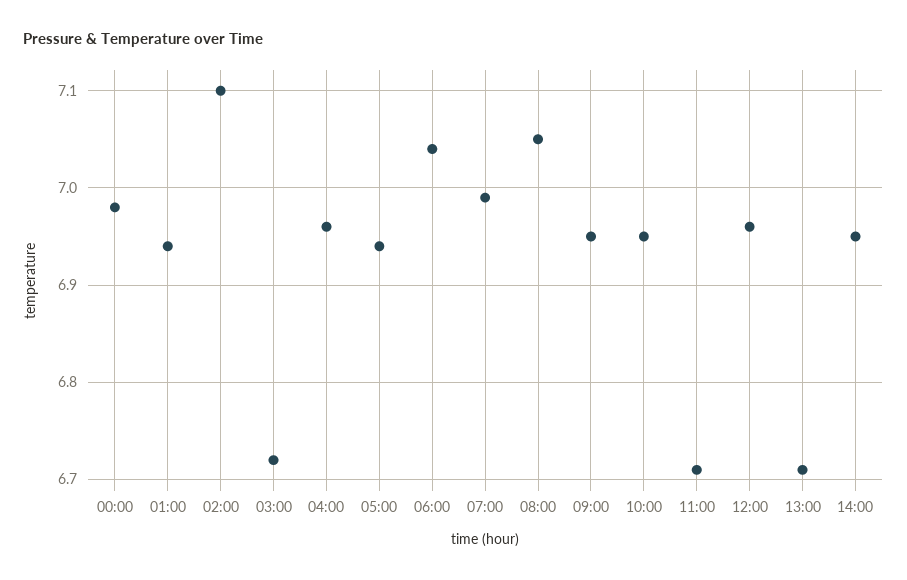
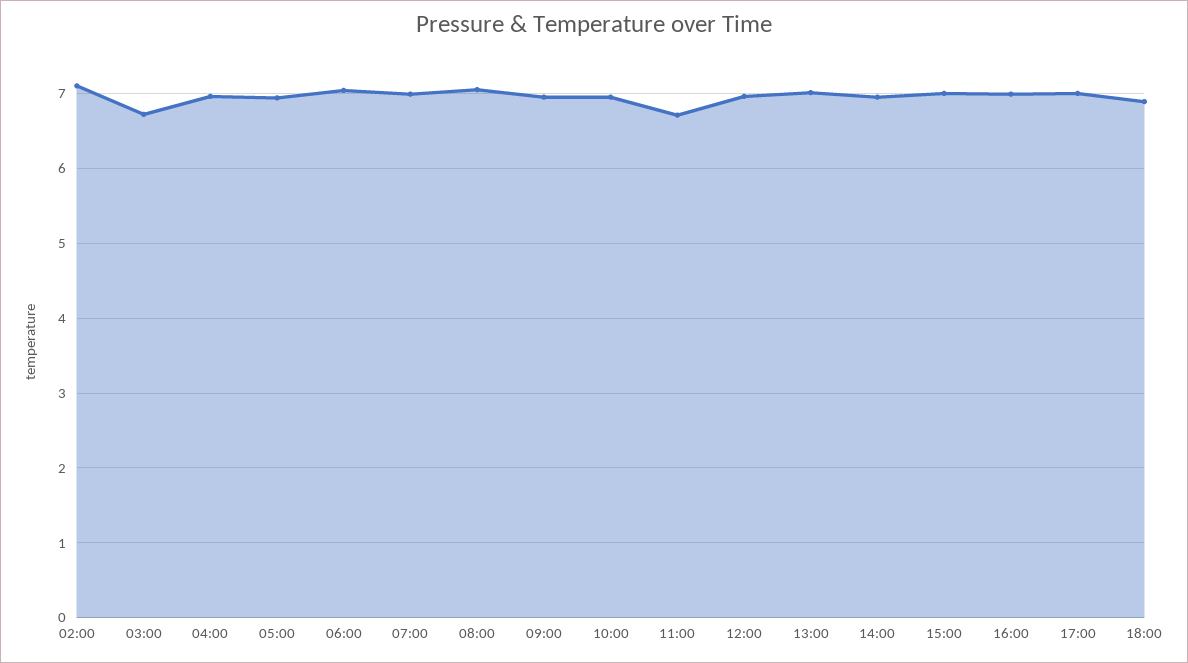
00:00: 6.98 -> none
01:00: 6.94 -> none
13:00: 6.71 -> 7
15:00: none -> 7
16:00: none -> 7
17:00: none -> 7
18:00: none -> 6.9

